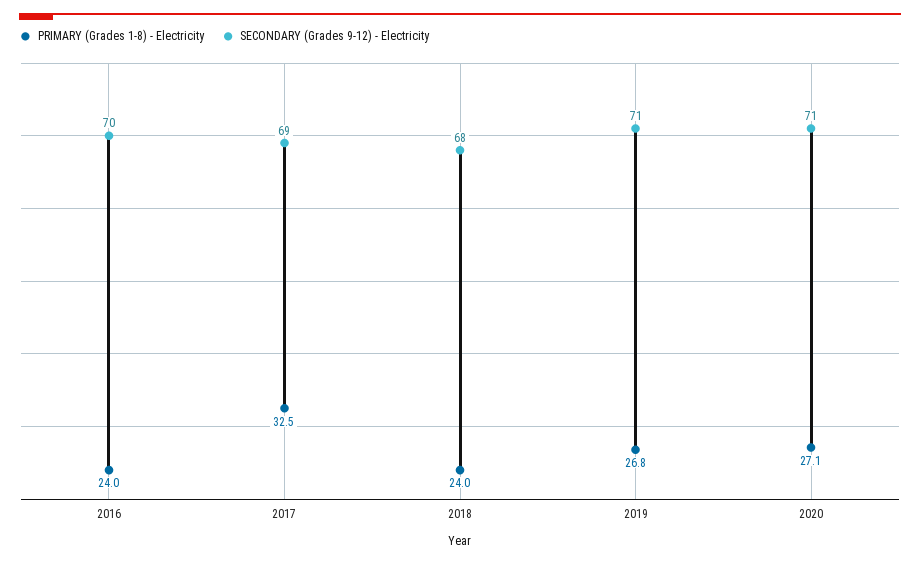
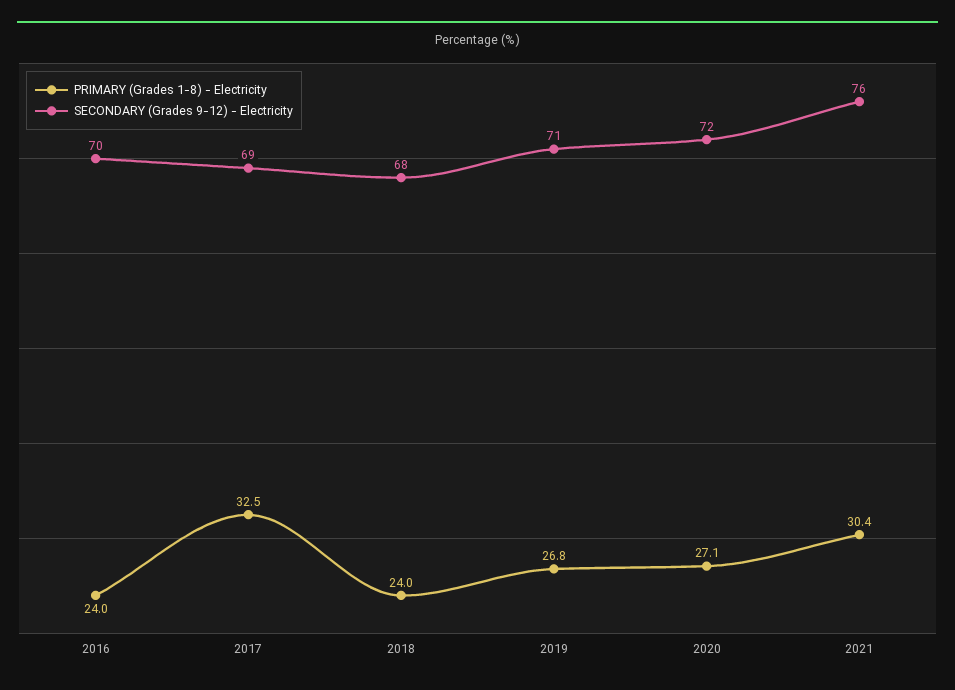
SECONDARY (Grades 9-12) - Electricity, 2020: 71 -> 72
PRIMARY (Grades 1-8) - Electricity, 2021: none -> 30.4
SECONDARY (Grades 9-12) - Electricity, 2021: none -> 76

